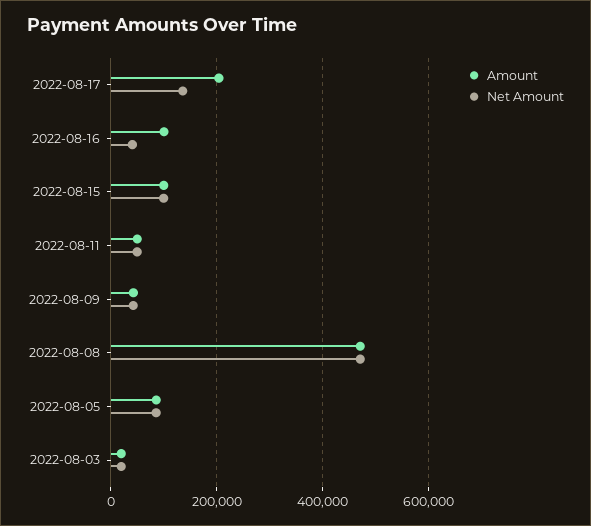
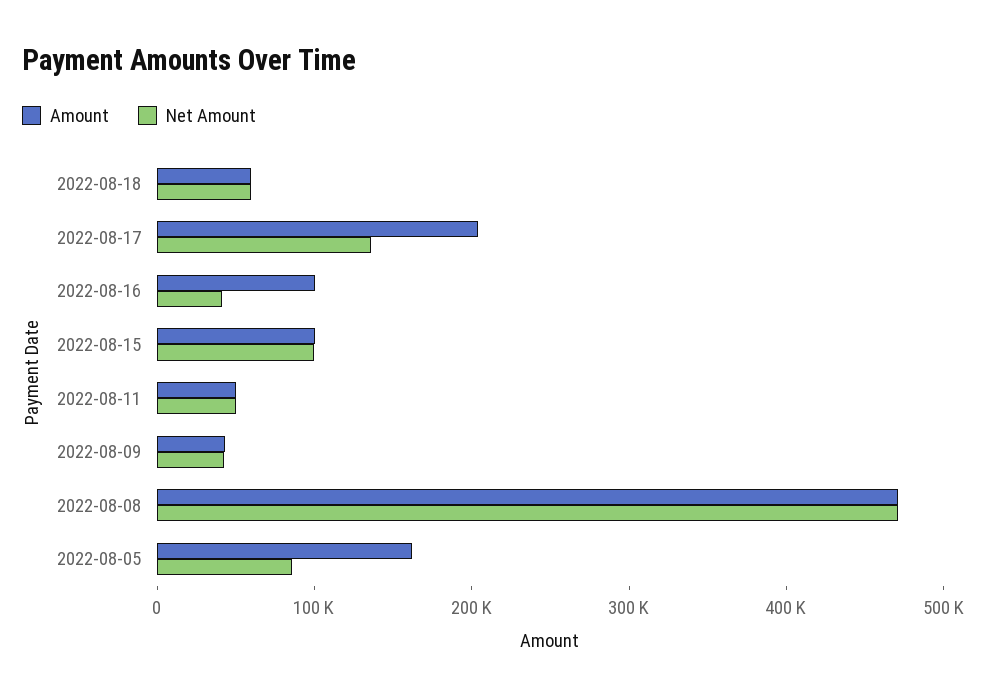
Amount, 2022-08-05: 80000 -> 160000
Amount, 2022-08-03: 20000 -> none
Net Amount, 2022-08-03: 20000 -> none
Amount, 2022-08-18: none -> 60000
Net Amount, 2022-08-18: none -> 60000

